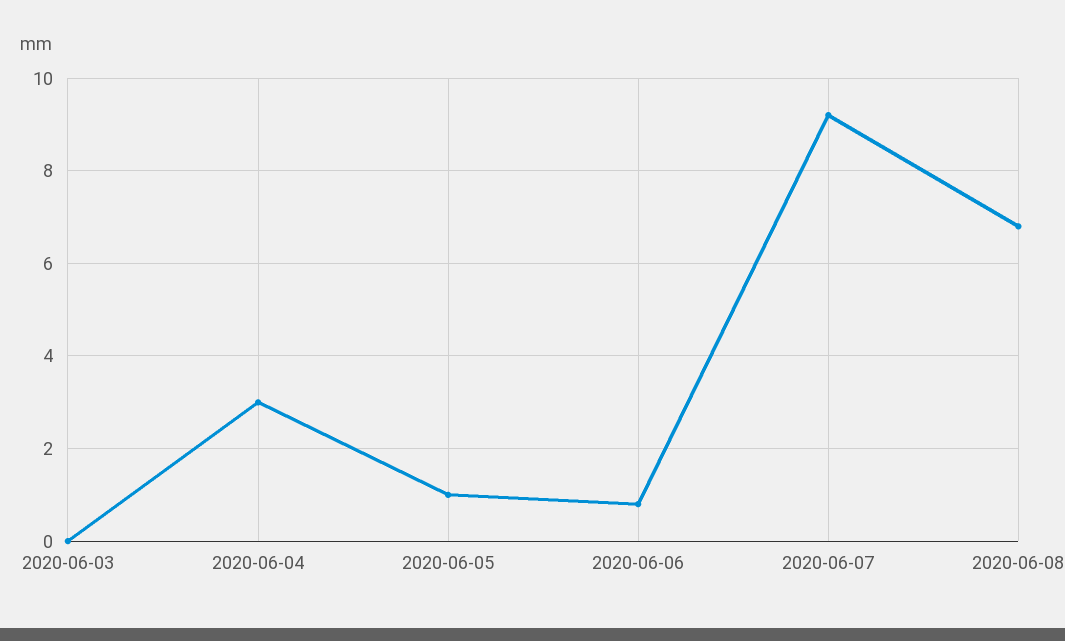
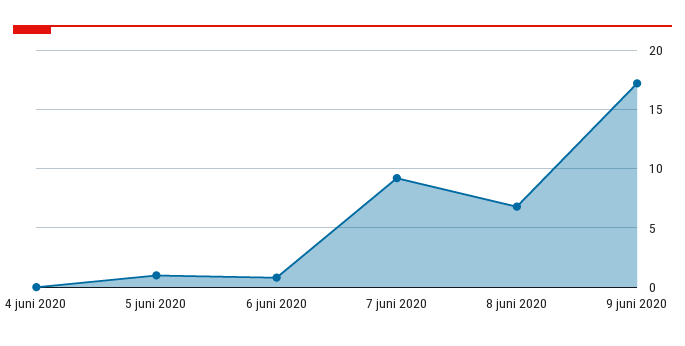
2020-06-03: 0 -> none
2020-06-04: 3 -> 0
9 juni 2020: none -> 17

